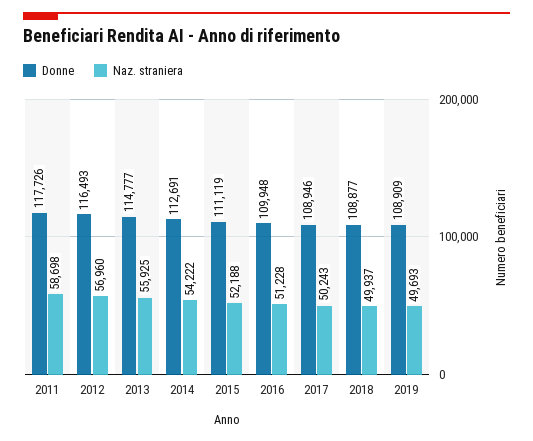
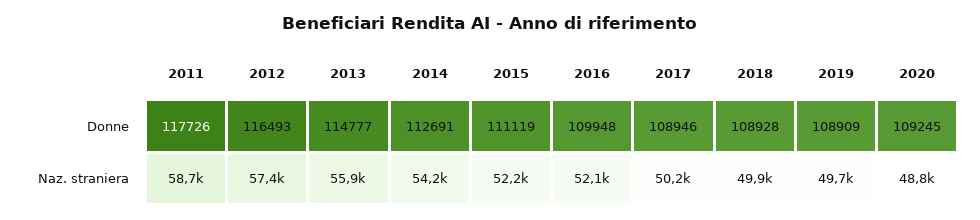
Naz. straniera, 2012: 56960 -> 57400
Naz. straniera, 2016: 51228 -> 52100
Donne, 2018: 108877 -> 108928
Donne, 2020: none -> 109245
Naz. straniera, 2020: none -> 48800

